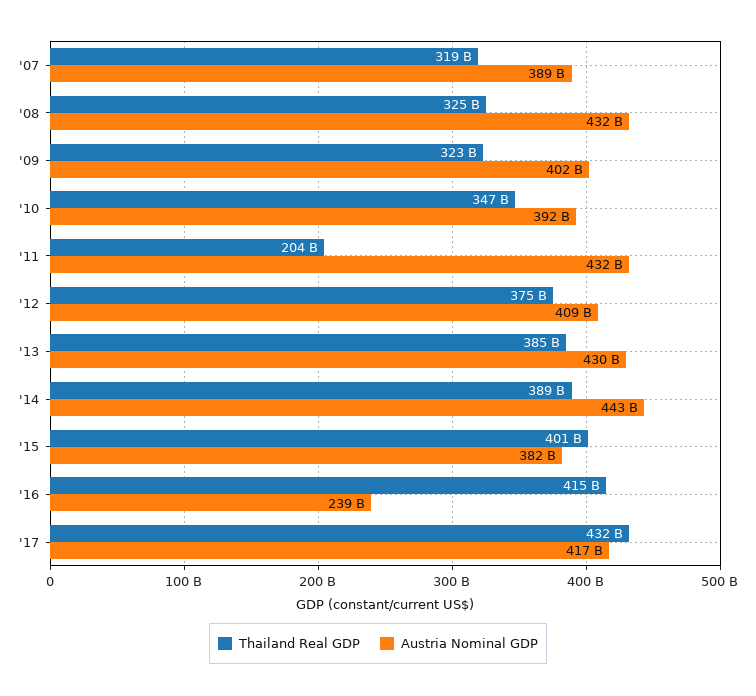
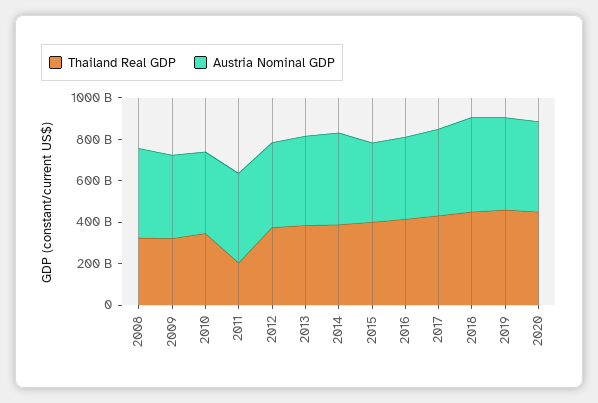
Thailand Real GDP, '07: 319000000000 -> none
Austria Nominal GDP, '07: 389000000000 -> none
Austria Nominal GDP, '16: 239000000000 -> 400000000000
Thailand Real GDP, 2018: none -> 450000000000
Austria Nominal GDP, 2018: none -> 450000000000
Thailand Real GDP, 2019: none -> 450000000000
Austria Nominal GDP, 2019: none -> 450000000000
Thailand Real GDP, 2020: none -> 450000000000
Austria Nominal GDP, 2020: none -> 450000000000

